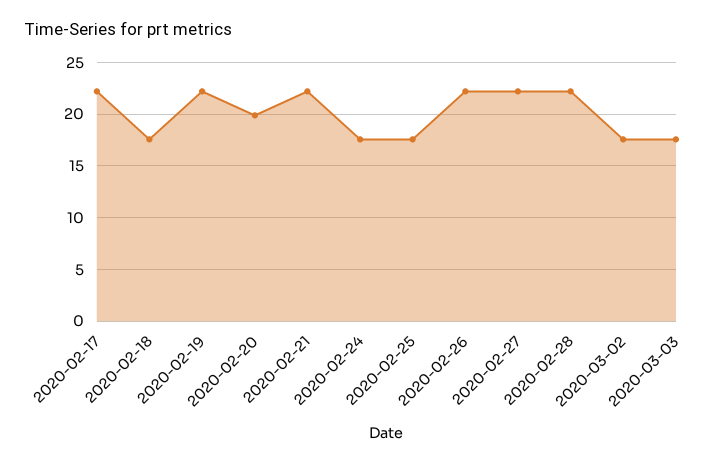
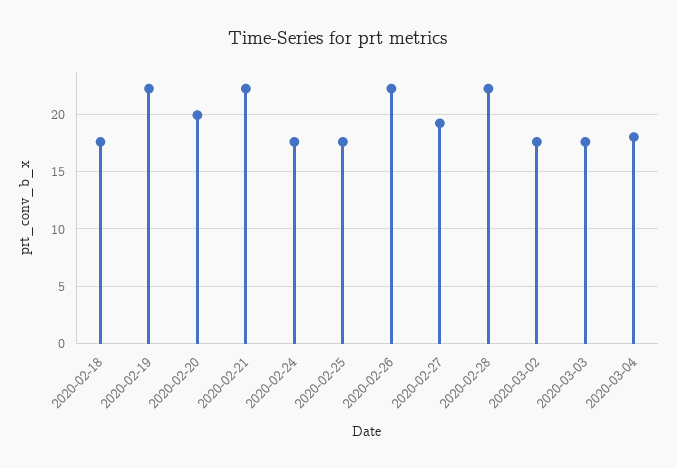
2020-02-17: 22 -> none
2020-02-27: 22 -> 19
2020-03-04: none -> 18

